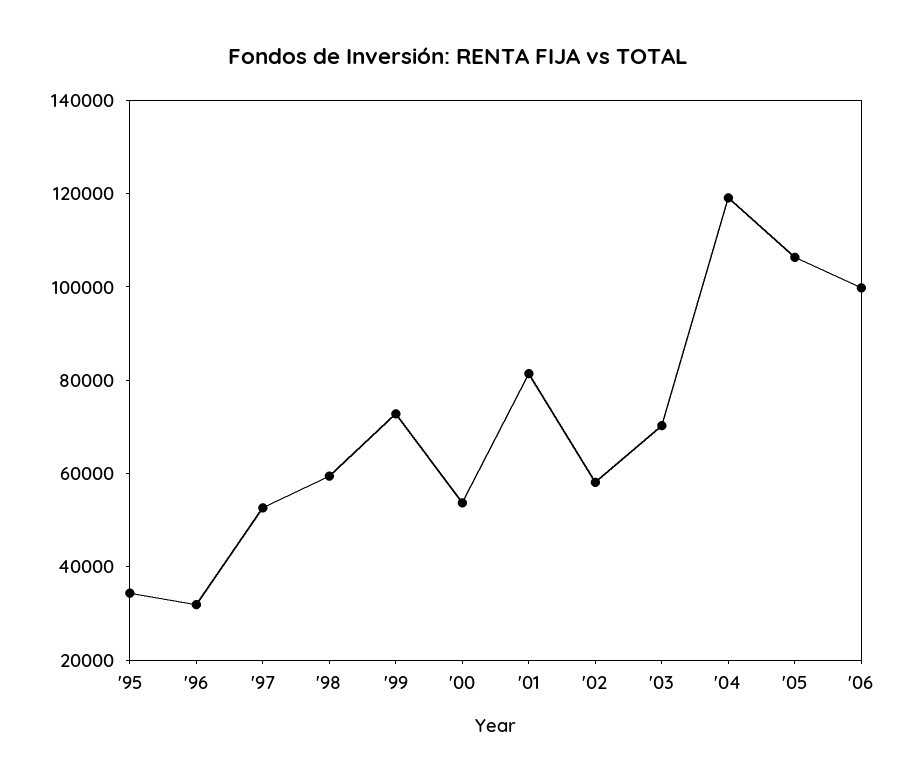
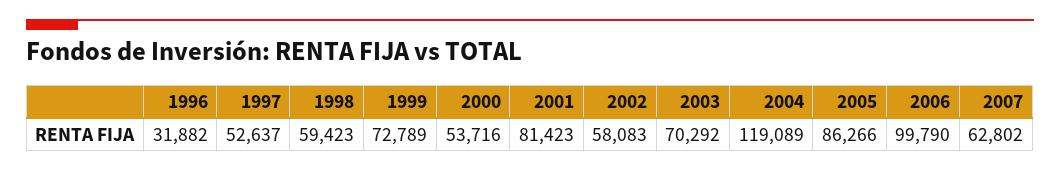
'95: 35000 -> none
'05: 105000 -> 86266
2007: none -> 62802

